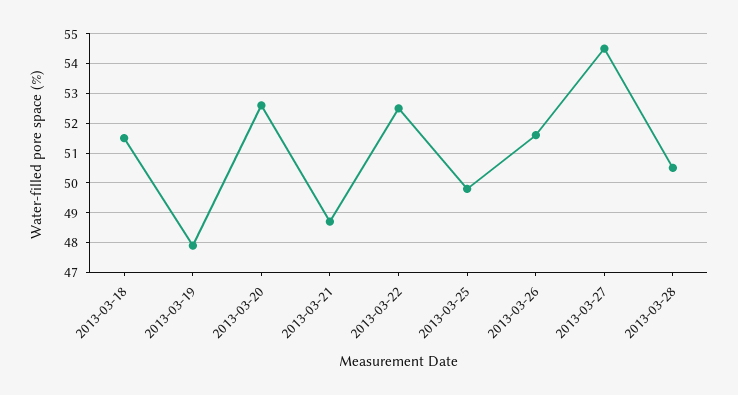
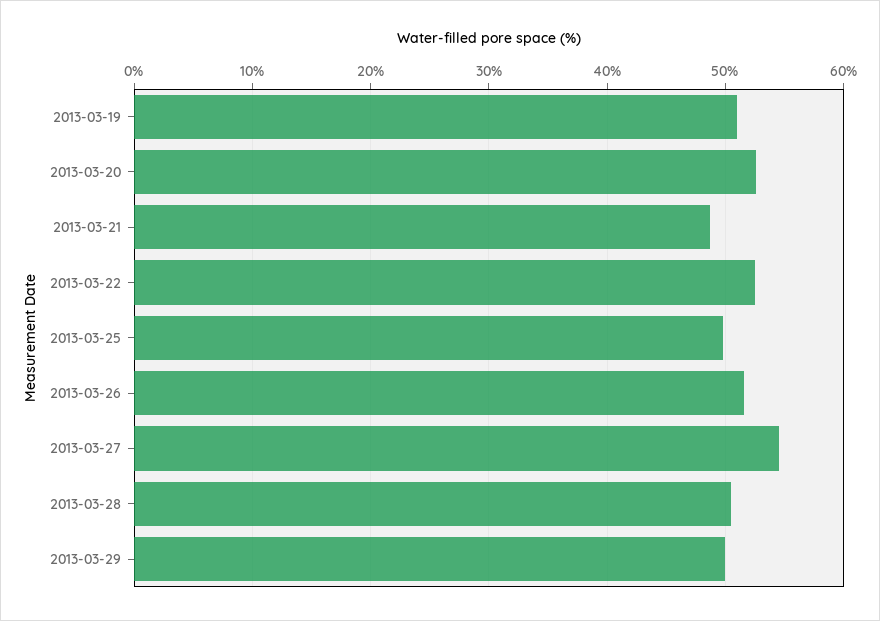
2013-03-18: 51.5 -> none
2013-03-19: 48 -> 51
2013-03-29: none -> 50

